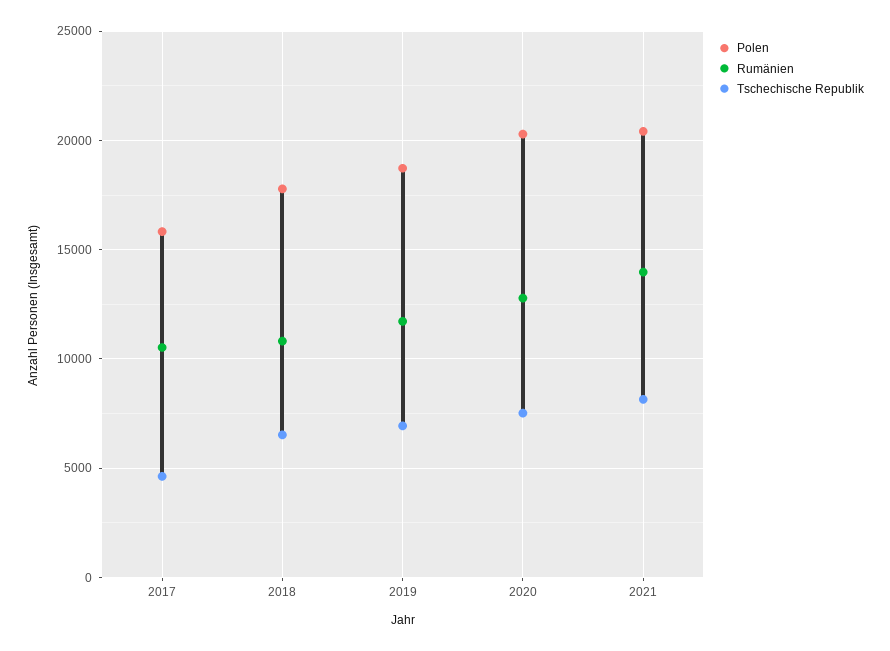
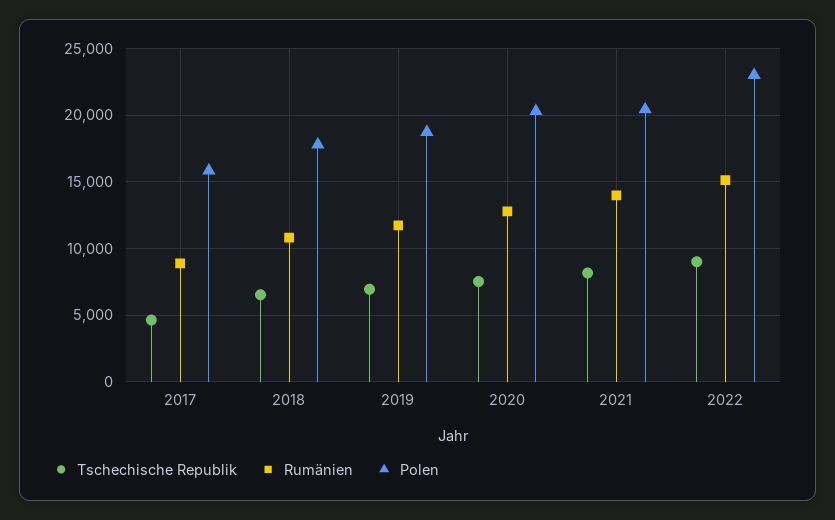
Rumänien, 2017: 10500 -> 9000
Tschechische Republik, 2022: none -> 9000
Rumänien, 2022: none -> 15000
Polen, 2022: none -> 23000

